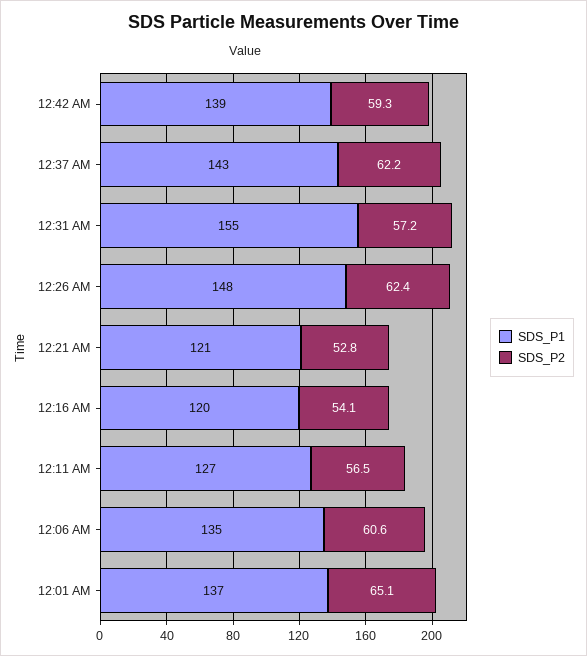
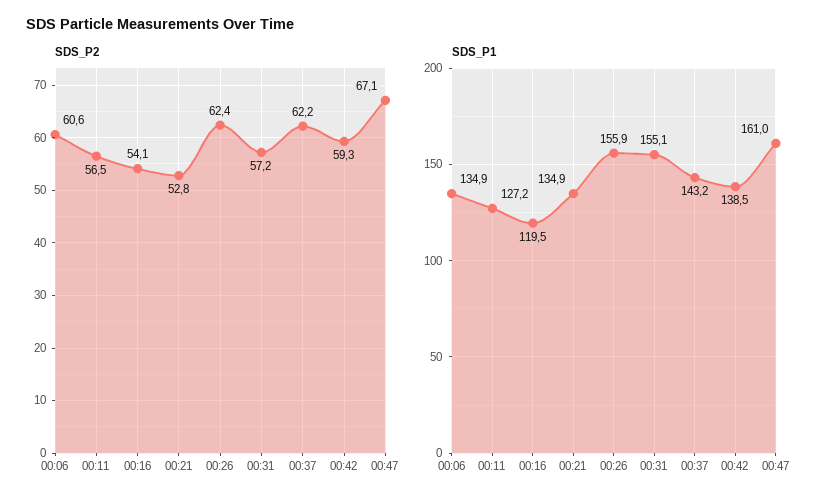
SDS_P1, 12:26 AM: 148 -> 155.9
SDS_P1, 12:21 AM: 121 -> 134.9
SDS_P1, 12:01 AM: 137 -> none
SDS_P2, 12:01 AM: 65.1 -> none
SDS_P2, 00:47: none -> 67.1
SDS_P1, 00:47: none -> 161

